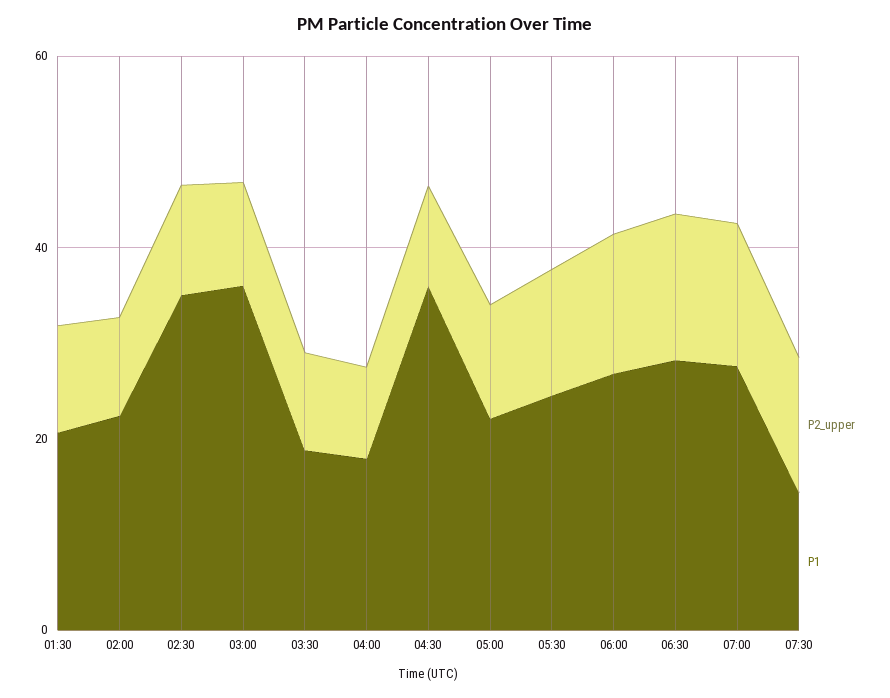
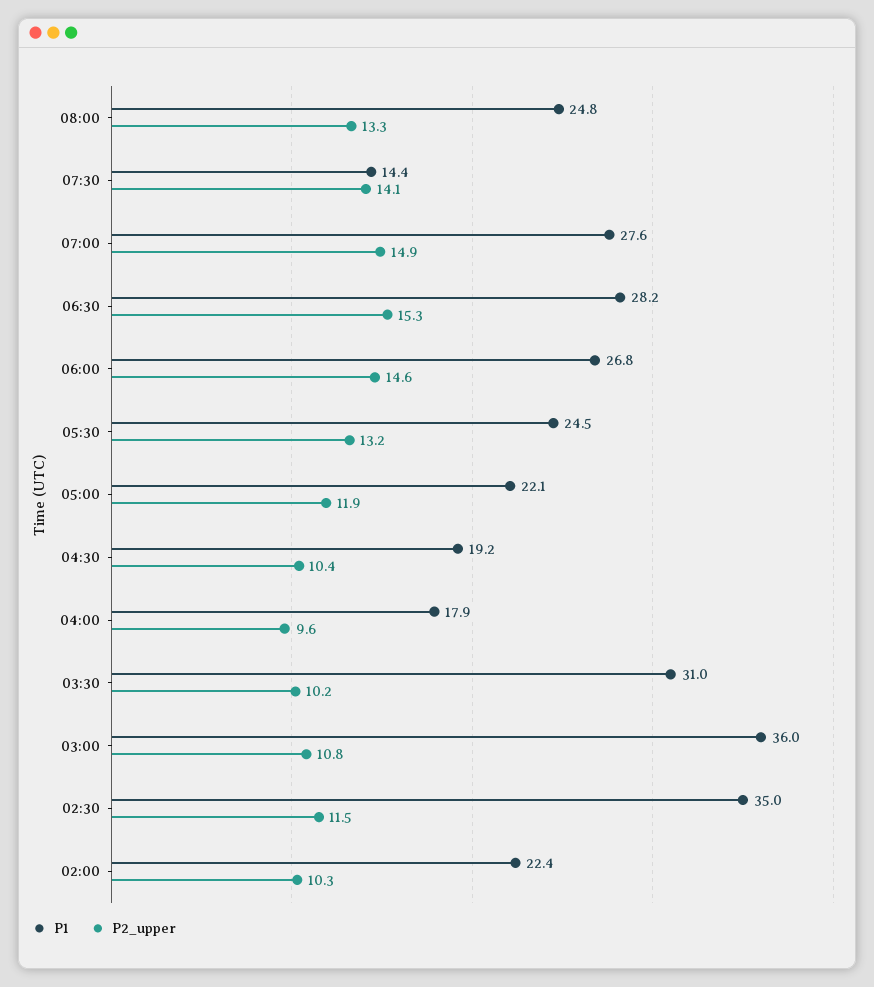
P2_upper, 01:30: 10 -> none
P1, 01:30: 20 -> none
P1, 03:30: 20 -> 31
P1, 04:30: 35 -> 19.2
P1, 08:00: none -> 24.8
P2_upper, 08:00: none -> 13.3

